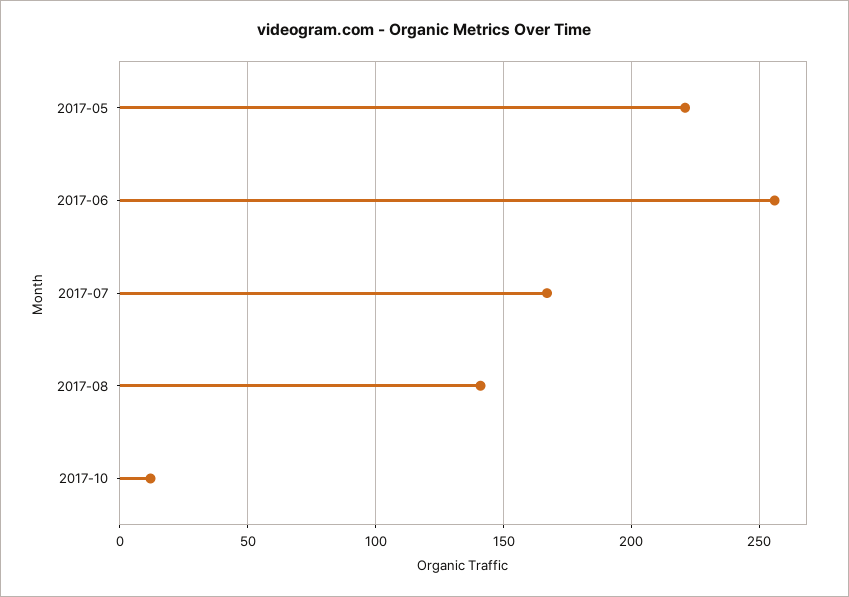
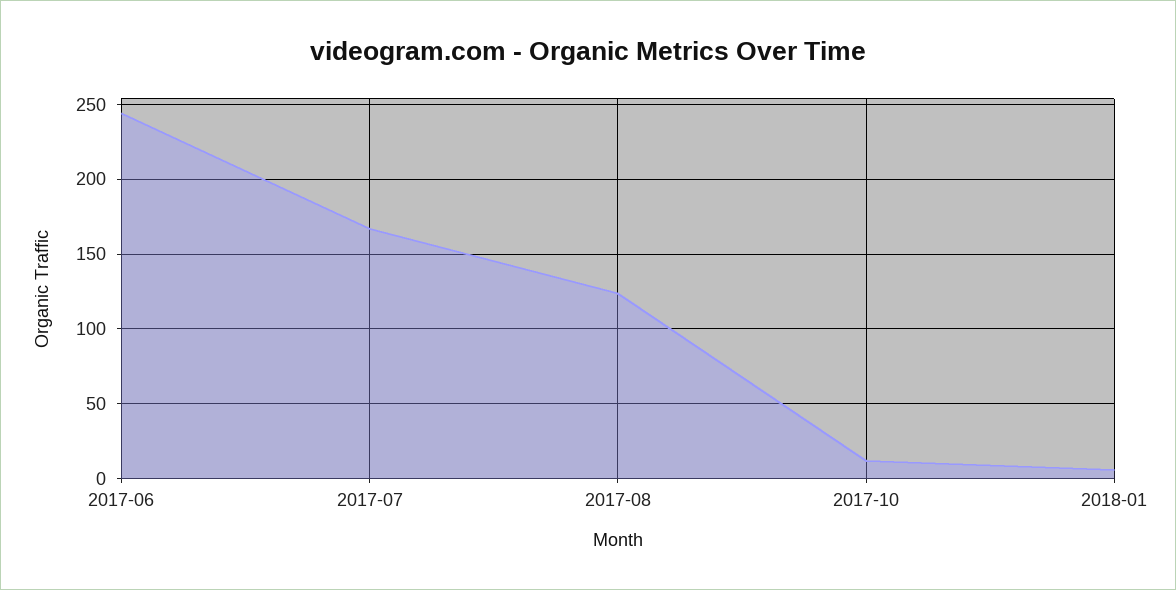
2017-05: 220 -> none
2017-06: 255 -> 245
2017-08: 140 -> 125
2018-01: none -> 5

